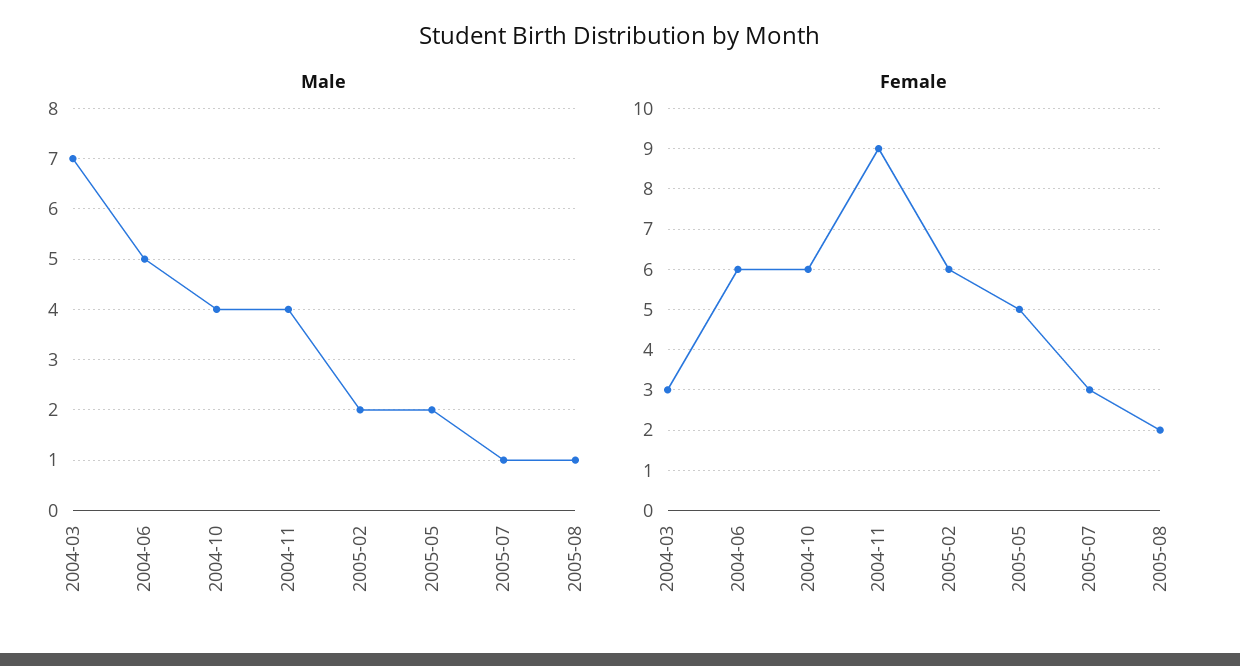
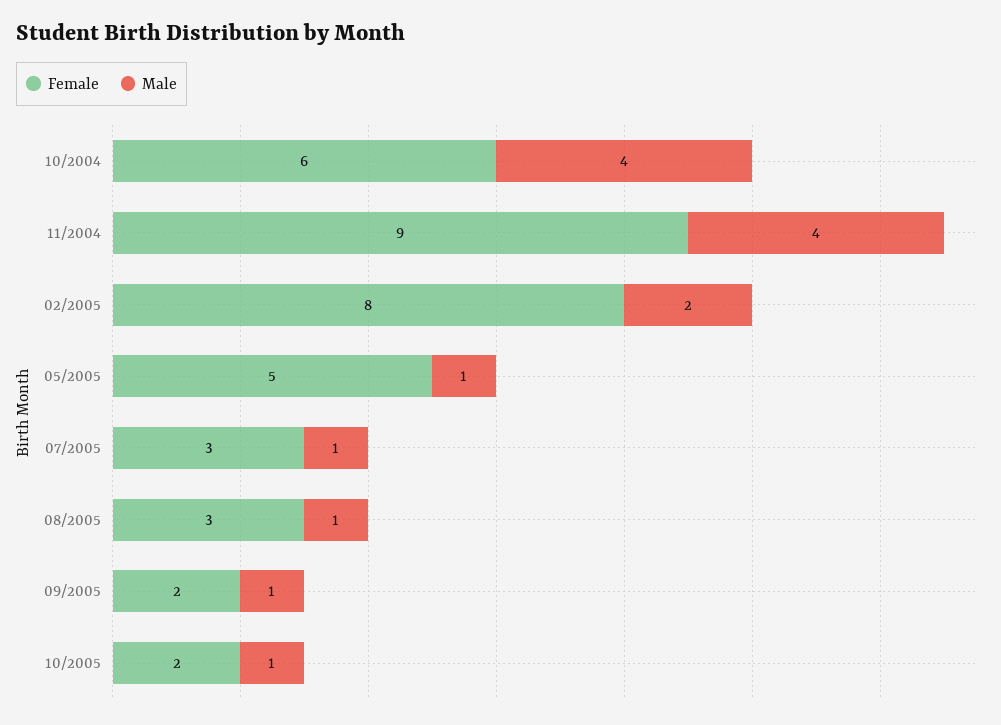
Male, 2004-03: 7 -> none
Male, 2004-06: 5 -> none
Male, 2005-05: 2 -> 1
Female, 2004-03: 3 -> none
Female, 2004-06: 6 -> none
Female, 2005-02: 6 -> 8
Female, 2005-08: 2 -> 3
Female, 09/2005: none -> 2
Male, 09/2005: none -> 1
Female, 10/2005: none -> 2
Male, 10/2005: none -> 1

